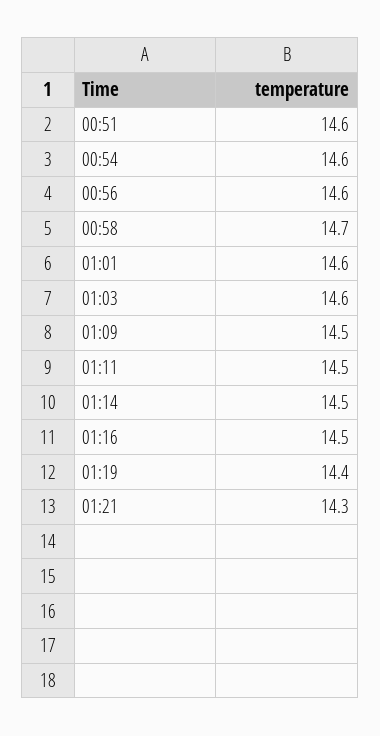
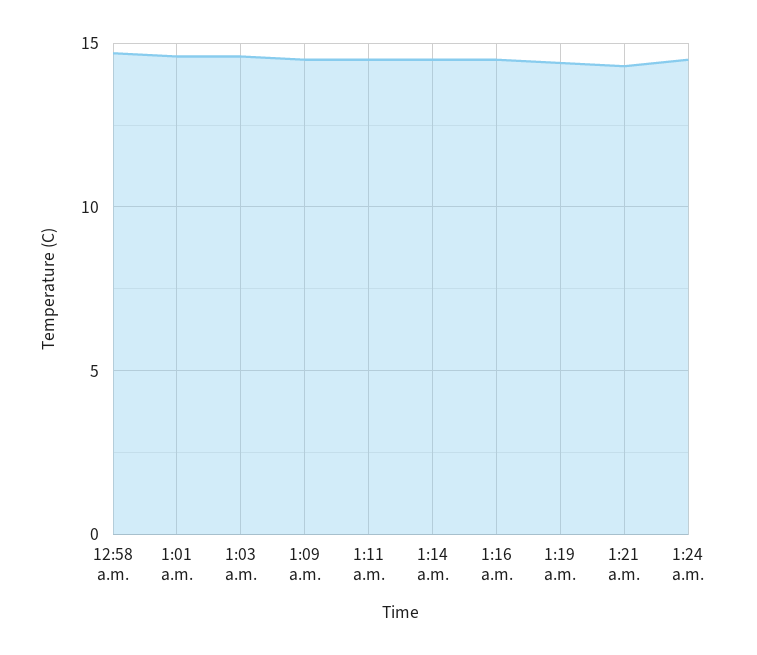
00:51: 14.6 -> none
00:54: 14.6 -> none
00:56: 14.6 -> none
1:24 a.m.: none -> 14.5

